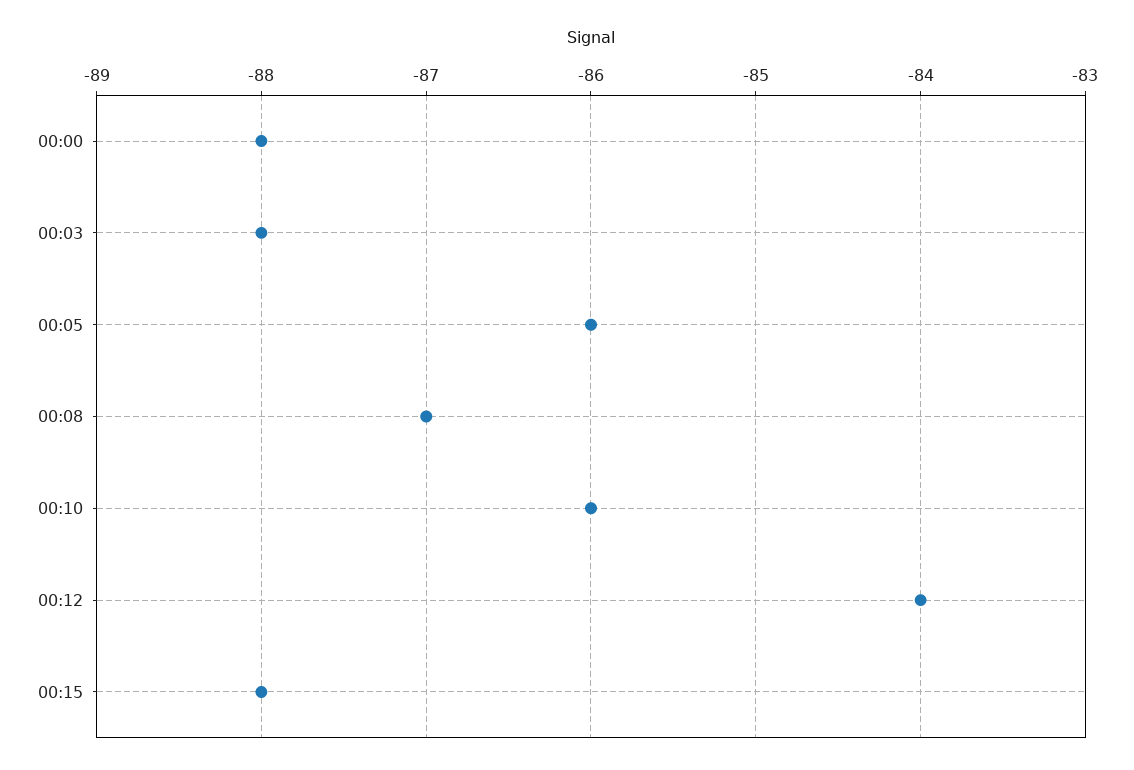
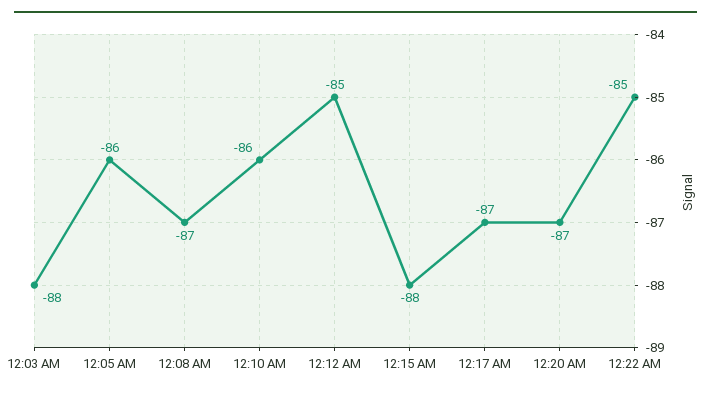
00:00: -88 -> none
00:12: -84 -> -85
12:17 AM: none -> -87
12:20 AM: none -> -87
12:22 AM: none -> -85

